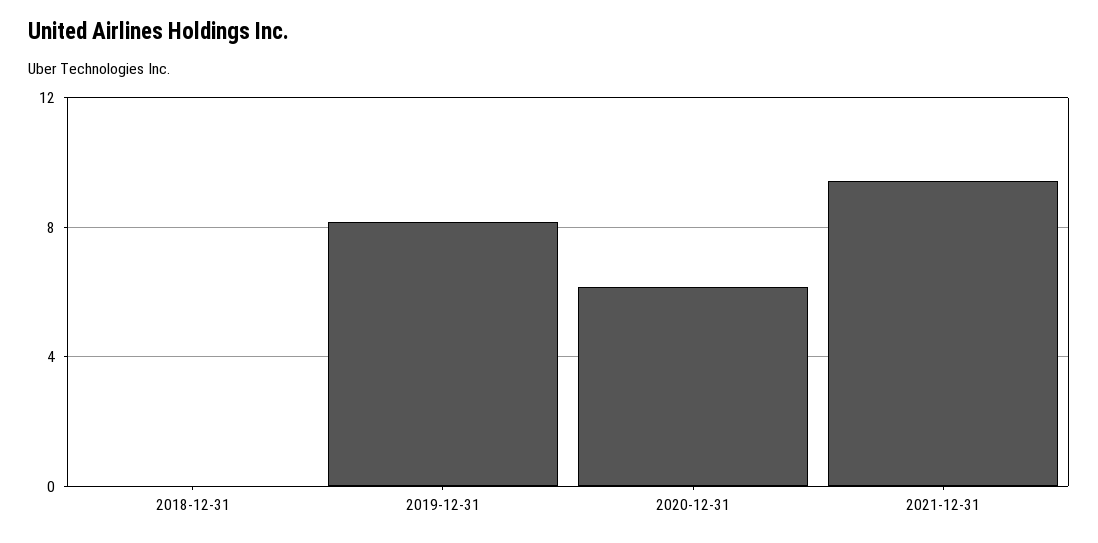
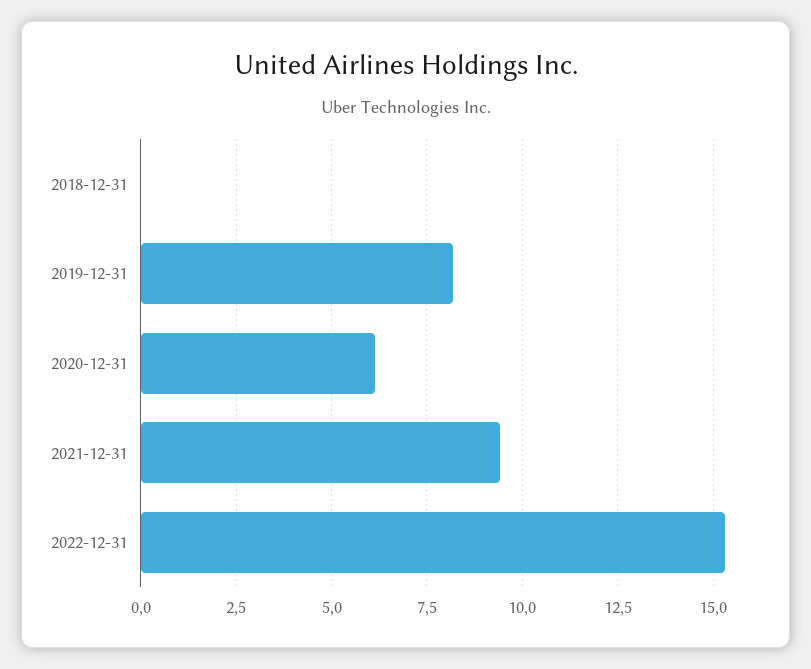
2022-12-31: none -> 15.25

